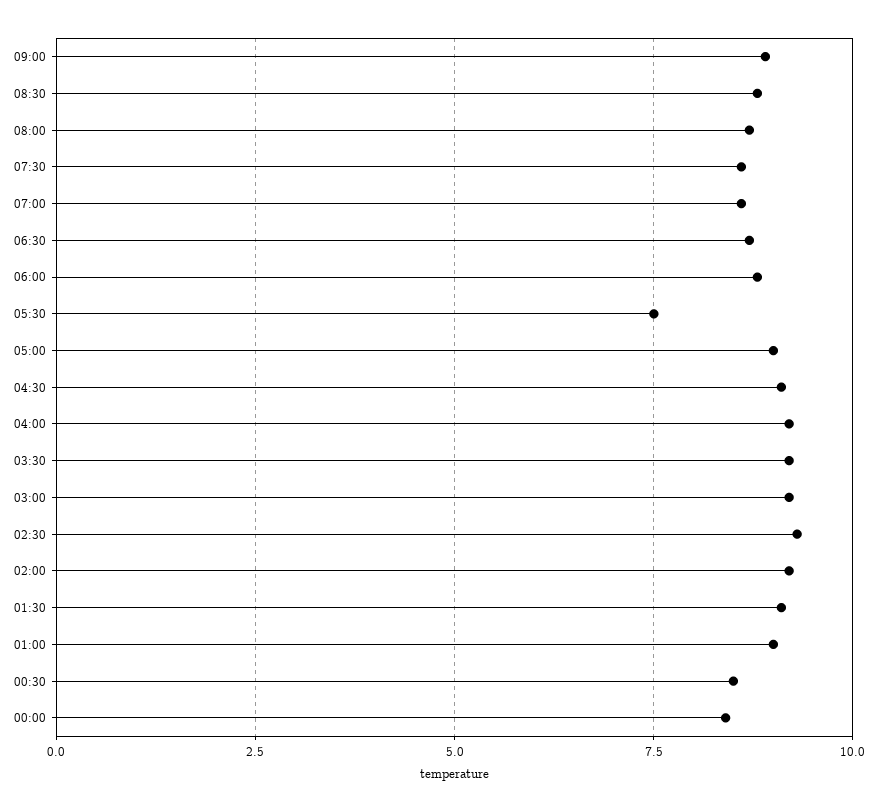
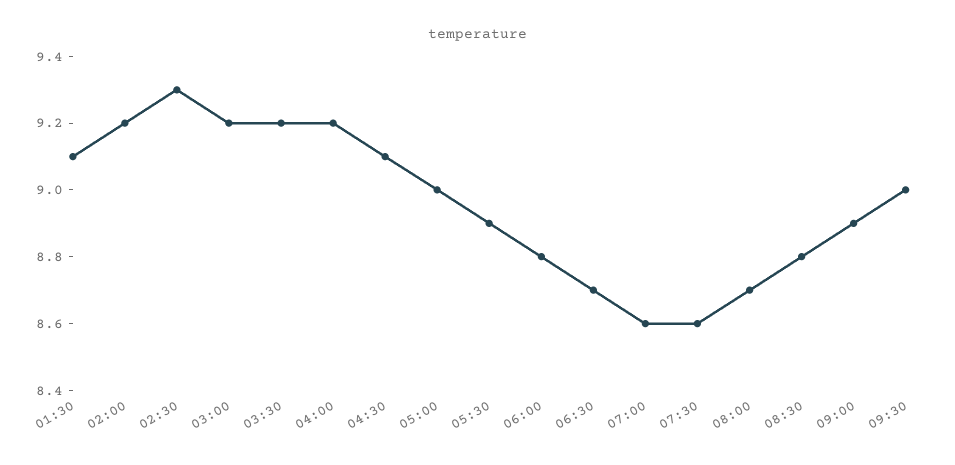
05:30: 7.5 -> 8.9
01:00: 9 -> none
00:30: 8.5 -> none
00:00: 8.5 -> none
09:30: none -> 9

